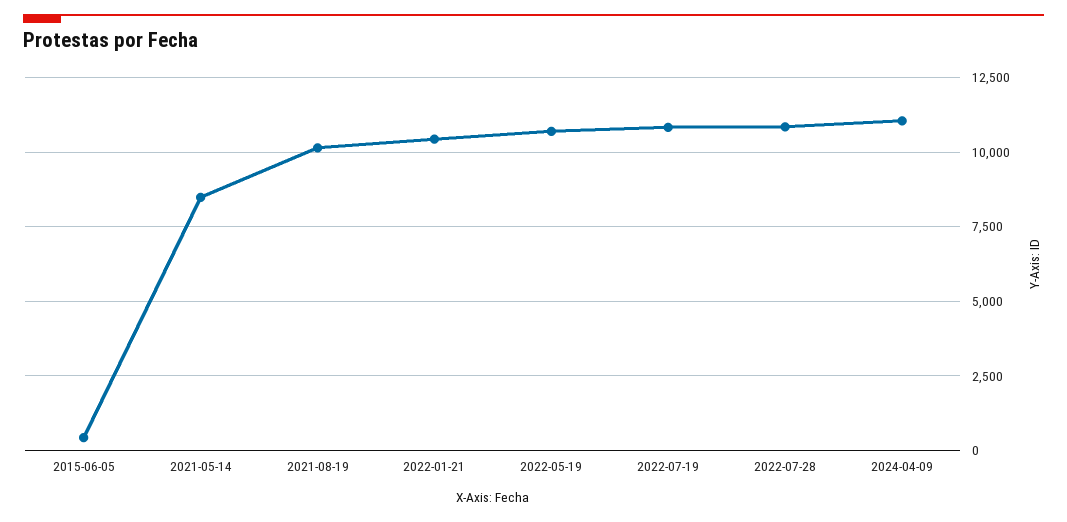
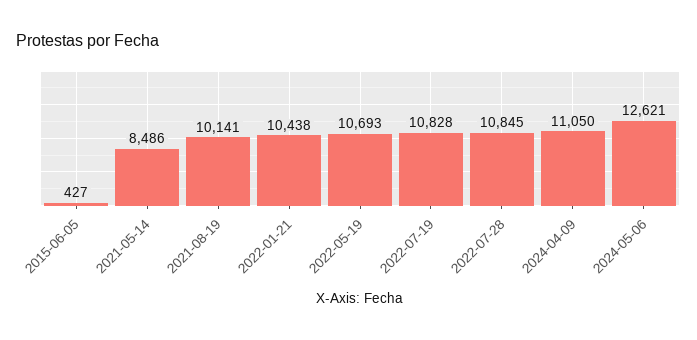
2024-05-06: none -> 12621

